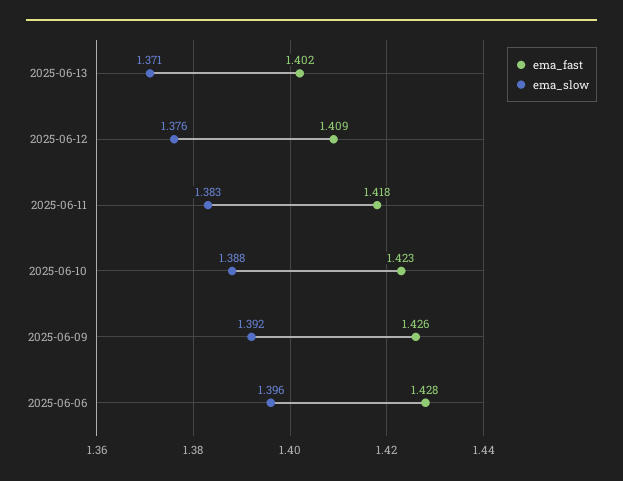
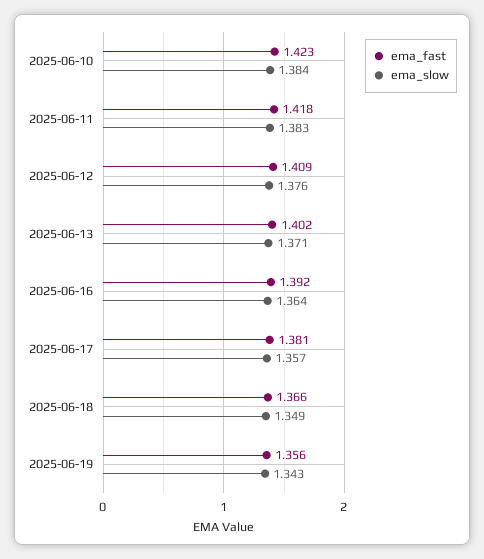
ema_slow, 2025-06-10: 1.388 -> 1.384
ema_fast, 2025-06-09: 1.426 -> none
ema_slow, 2025-06-09: 1.392 -> none
ema_fast, 2025-06-06: 1.428 -> none
ema_slow, 2025-06-06: 1.396 -> none
ema_fast, 2025-06-16: none -> 1.392
ema_slow, 2025-06-16: none -> 1.364
ema_fast, 2025-06-17: none -> 1.381
ema_slow, 2025-06-17: none -> 1.357
ema_fast, 2025-06-18: none -> 1.366
ema_slow, 2025-06-18: none -> 1.349
ema_fast, 2025-06-19: none -> 1.356
ema_slow, 2025-06-19: none -> 1.343

